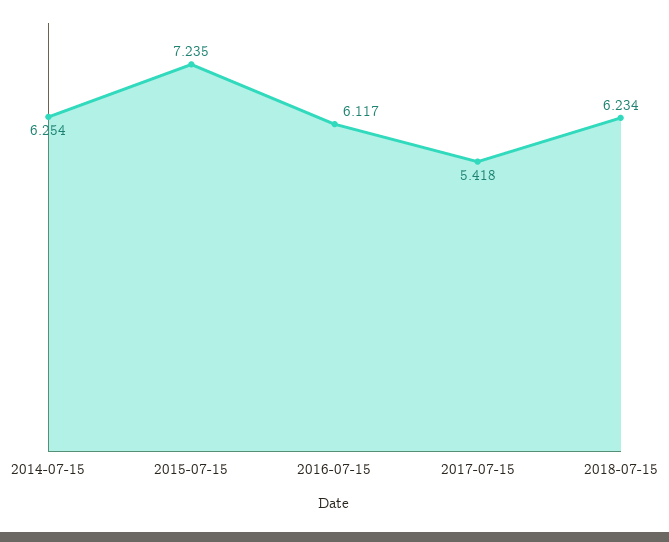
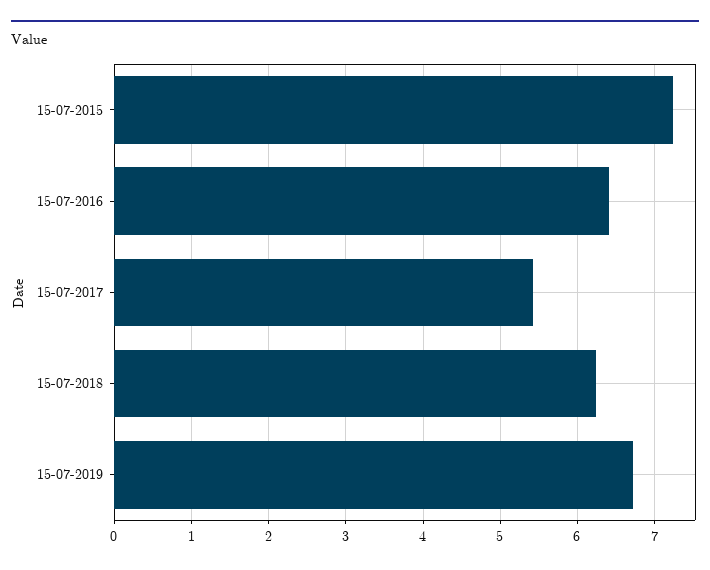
2014-07-15: 6.254 -> none
2016-07-15: 6.117 -> 6.4
15-07-2019: none -> 6.7

